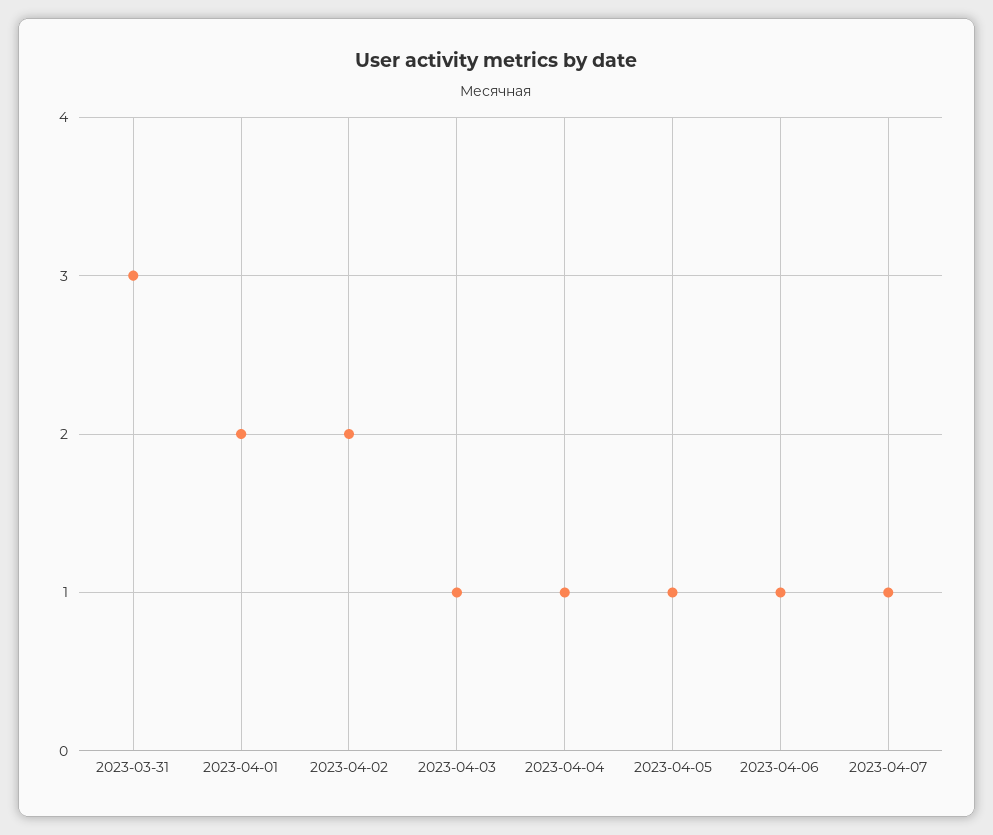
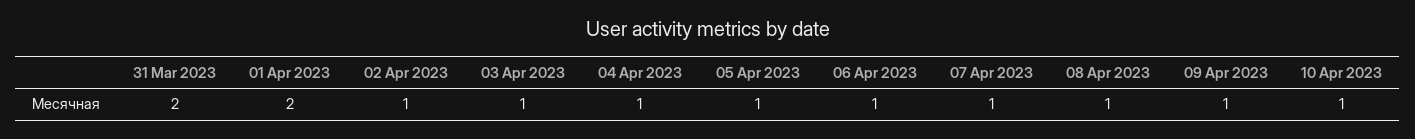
2023-03-31: 3 -> 2
2023-04-02: 2 -> 1
08 Apr 2023: none -> 1
09 Apr 2023: none -> 1
10 Apr 2023: none -> 1

